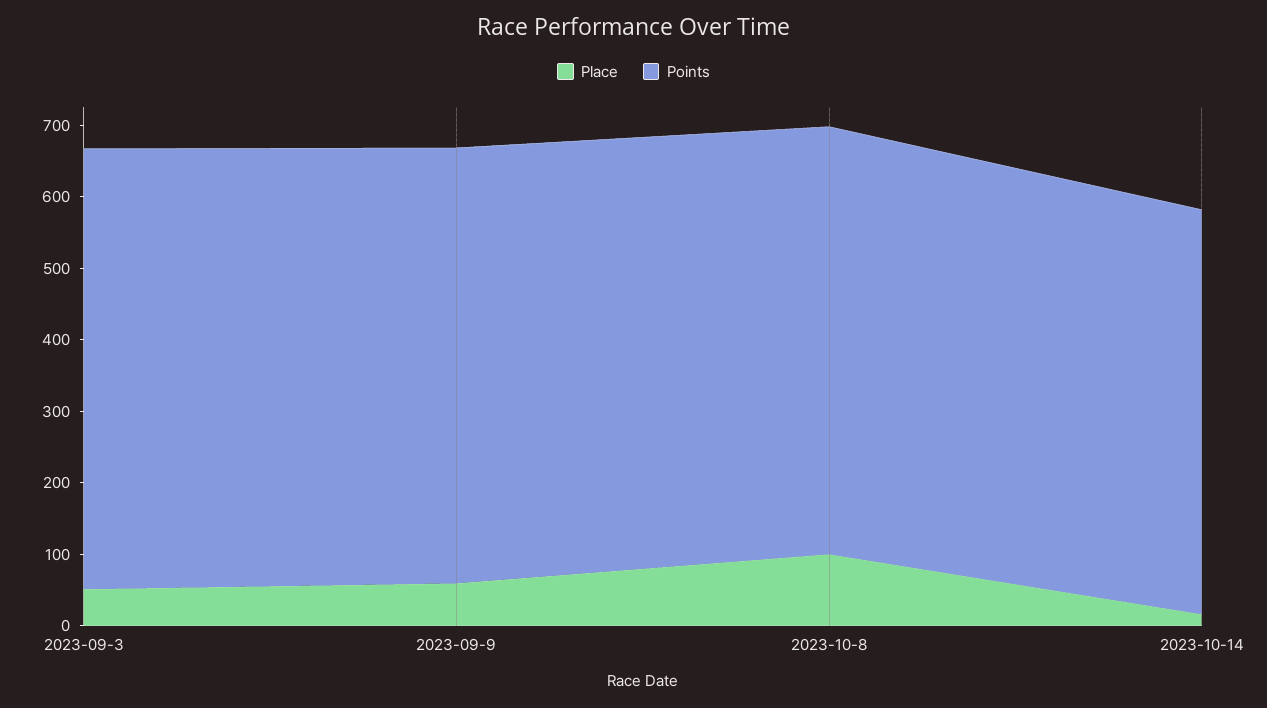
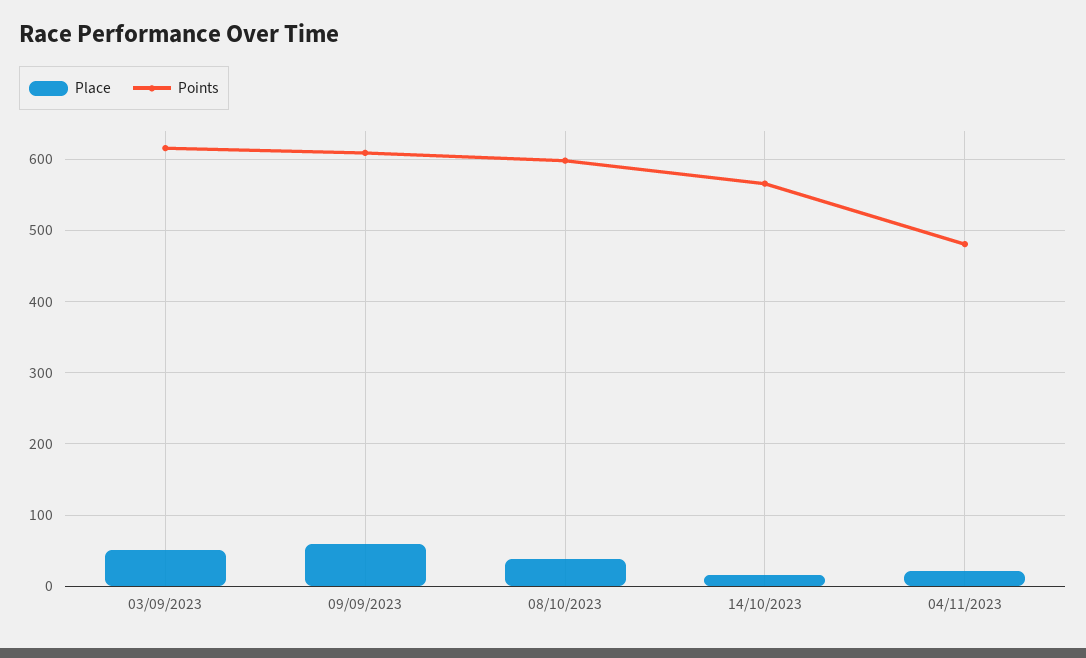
Place, 2023-10-8: 100 -> 40
Place, 04/11/2023: none -> 20
Points, 04/11/2023: none -> 480

